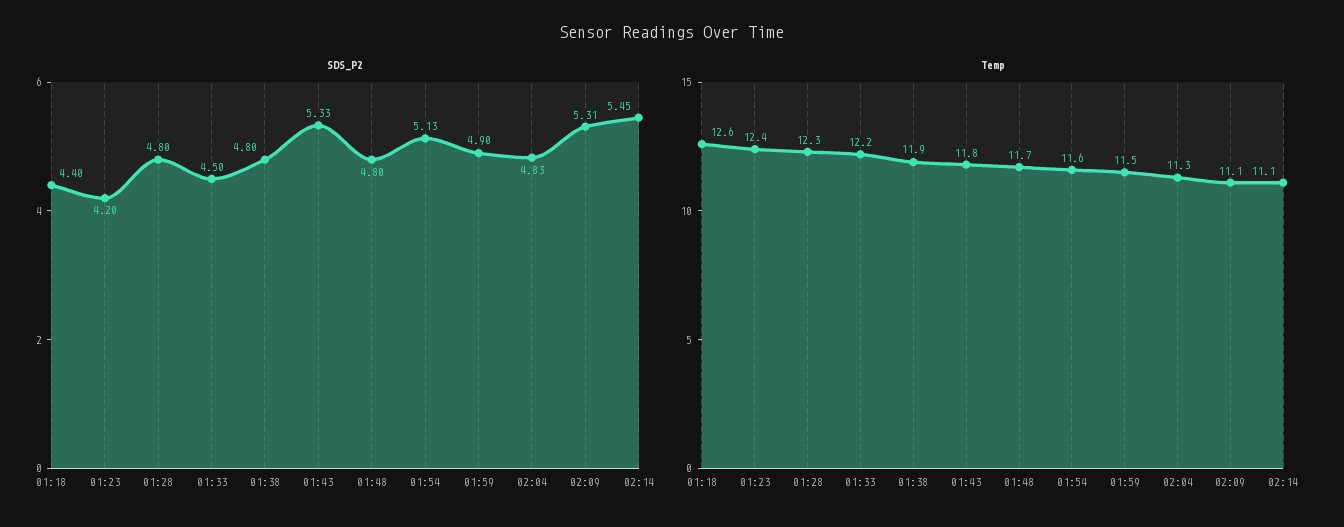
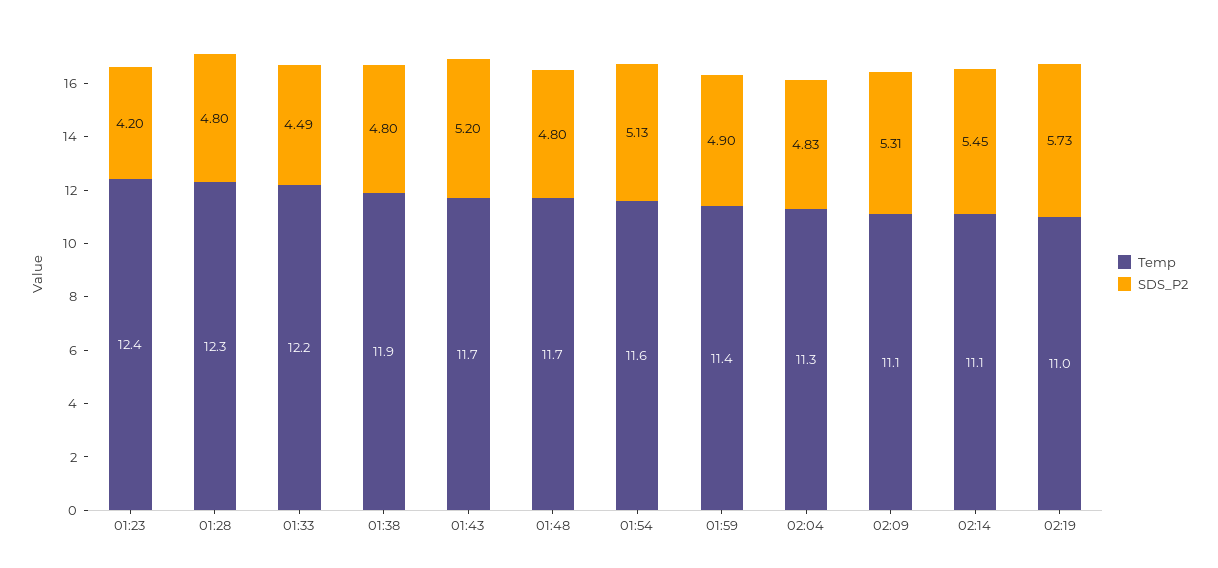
SDS_P2, 01:18: 4.4 -> none
SDS_P2, 01:33: 4.5 -> 4.49
SDS_P2, 01:43: 5.33 -> 5.2
Temp, 01:18: 12.6 -> none
Temp, 01:43: 11.8 -> 11.7
Temp, 01:59: 11.5 -> 11.4
Temp, 02:19: none -> 11
SDS_P2, 02:19: none -> 5.73

